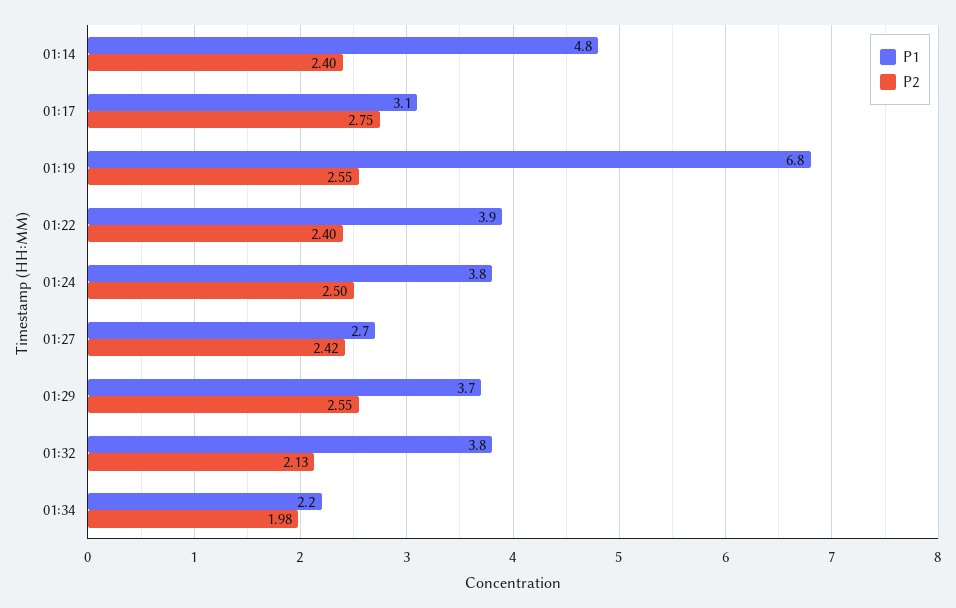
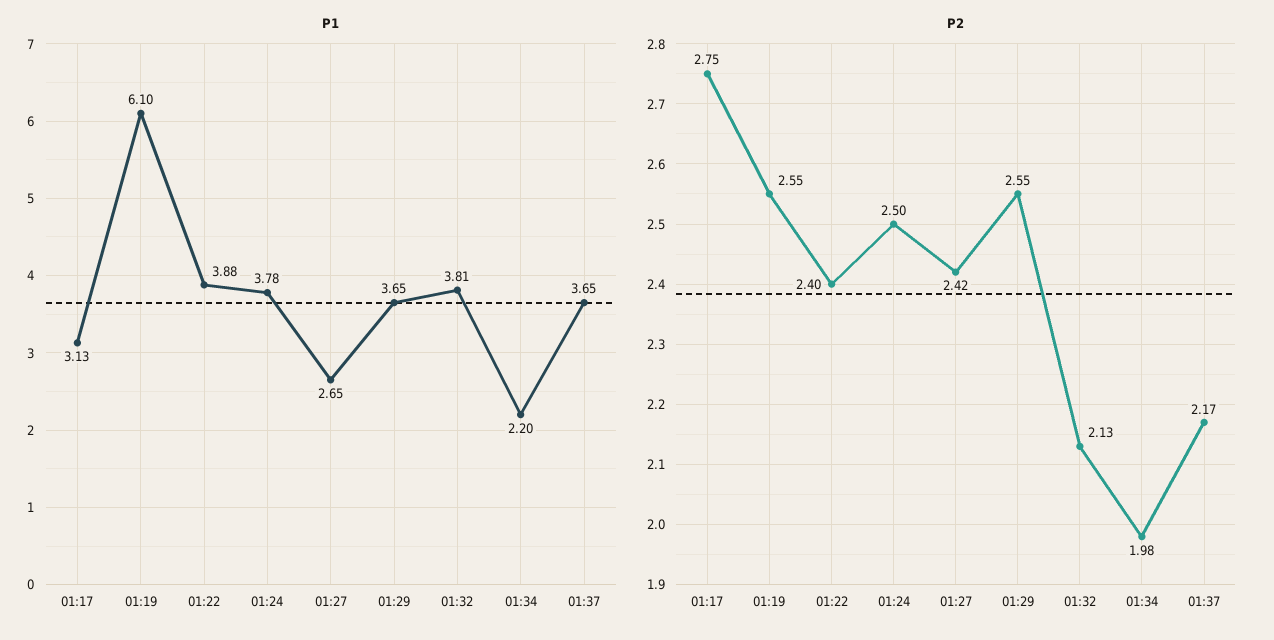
P1, 01:14: 4.8 -> none
P2, 01:14: 2.4 -> none
P1, 01:19: 6.8 -> 6.1
P1, 01:37: none -> 3.65
P2, 01:37: none -> 2.17

